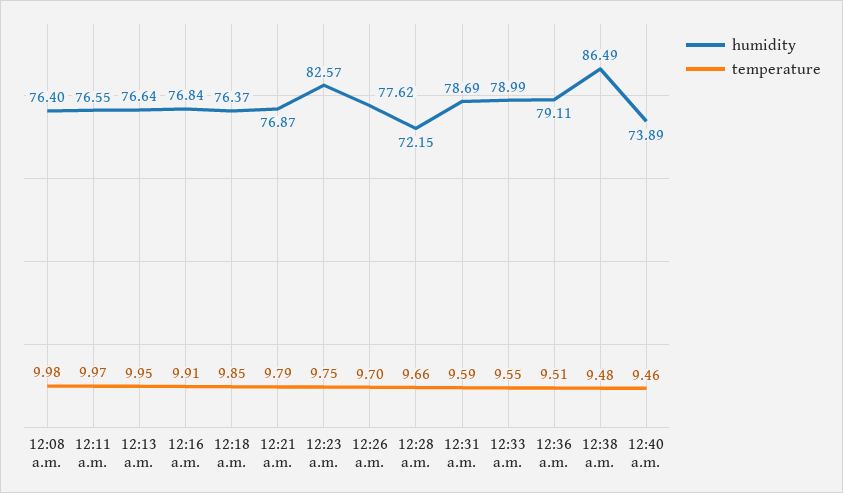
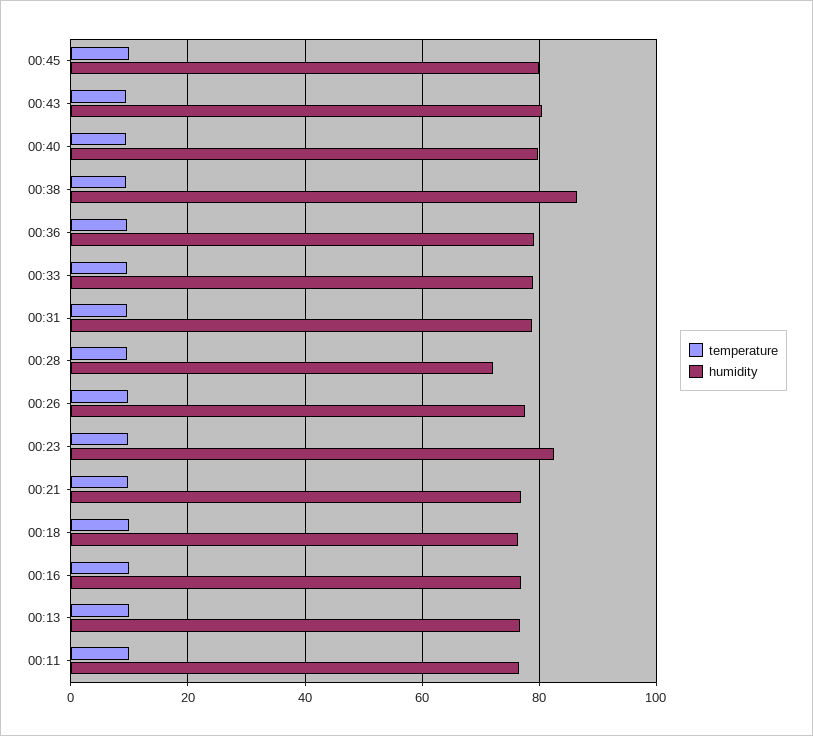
humidity, 12:08 a.m.: 76.4 -> none
temperature, 12:08 a.m.: 9.98 -> none
humidity, 12:40 a.m.: 73.89 -> 80
temperature, 00:45: none -> 10
humidity, 00:45: none -> 80
temperature, 00:43: none -> 10
humidity, 00:43: none -> 80

